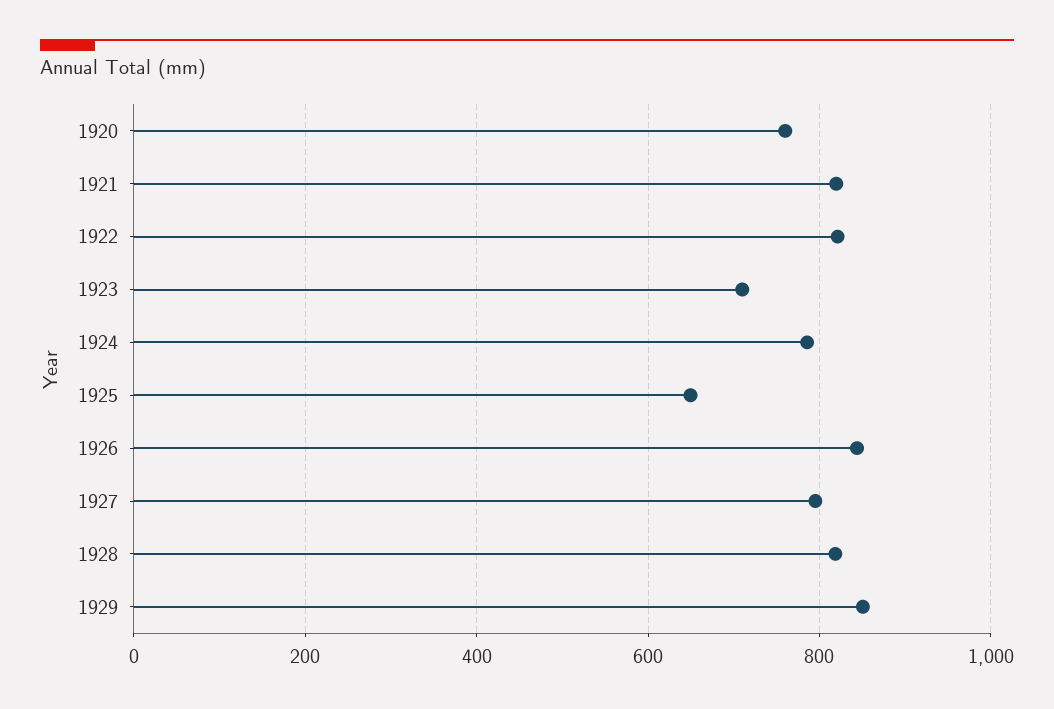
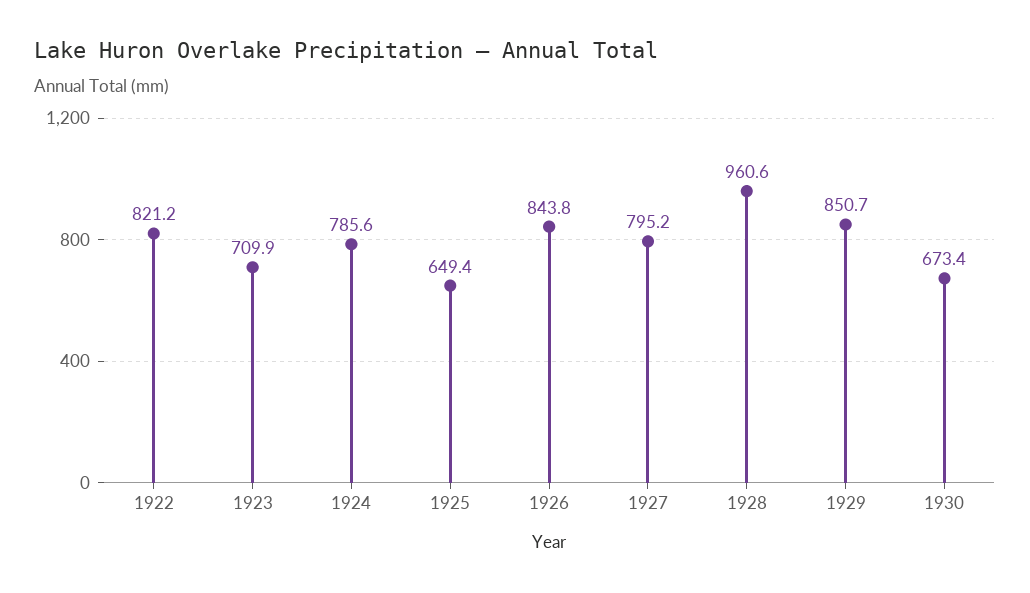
1920: 760 -> none
1921: 820 -> none
1928: 820 -> 960.6
1930: none -> 673.4

